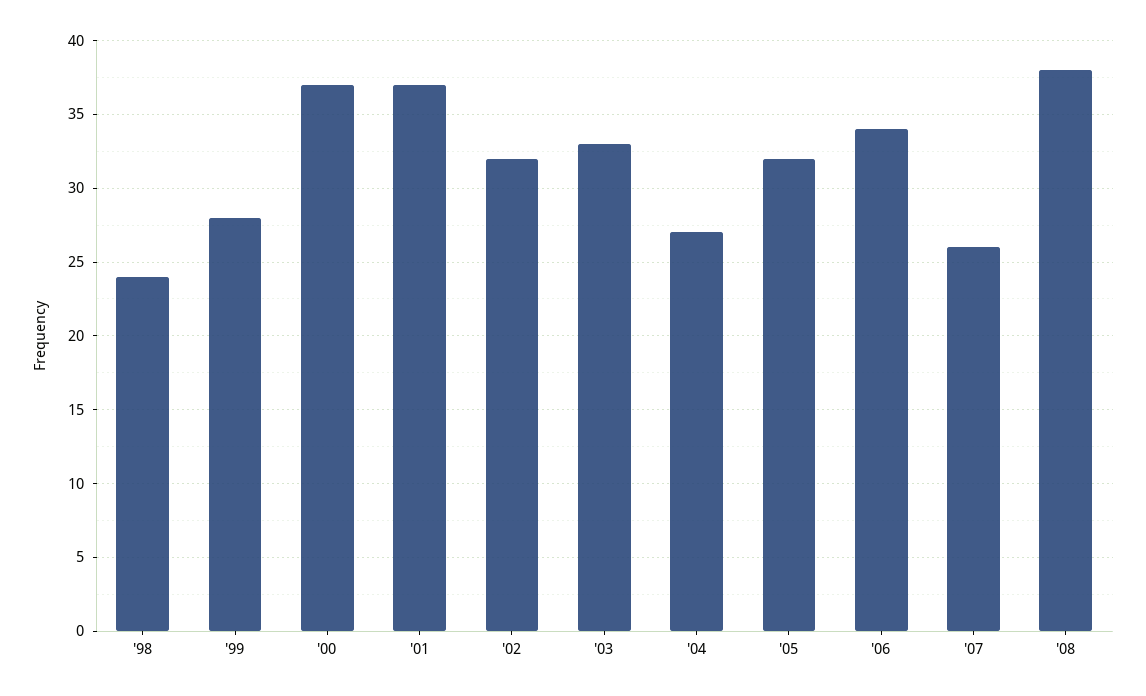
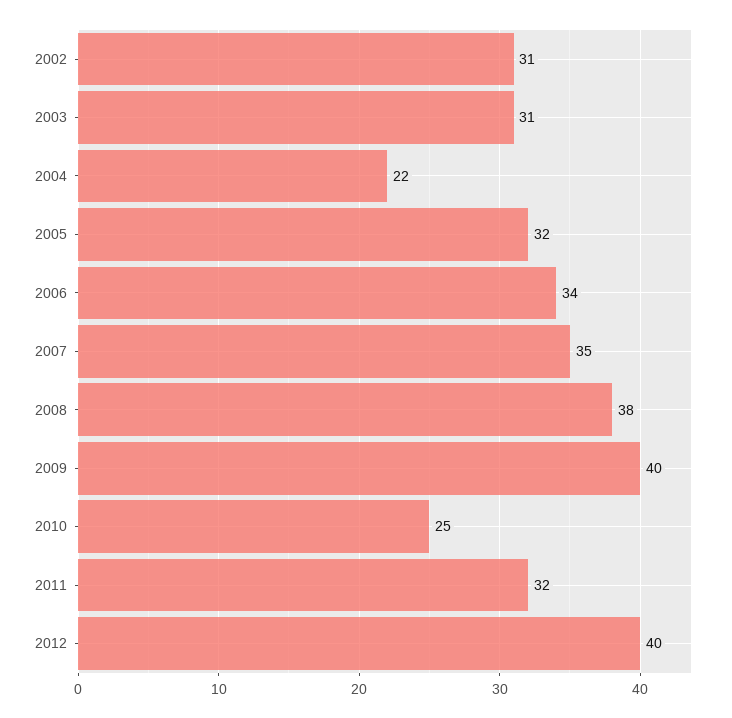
'98: 24 -> none
'99: 28 -> none
'00: 37 -> none
'01: 37 -> none
'02: 32 -> 31
'03: 33 -> 31
'04: 27 -> 22
'07: 26 -> 35
2009: none -> 40
2010: none -> 25
2011: none -> 32
2012: none -> 40

